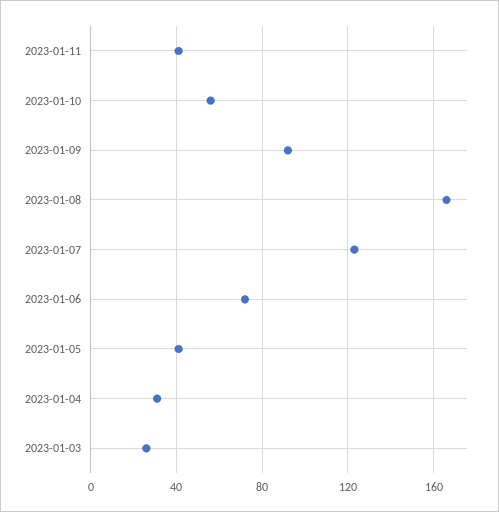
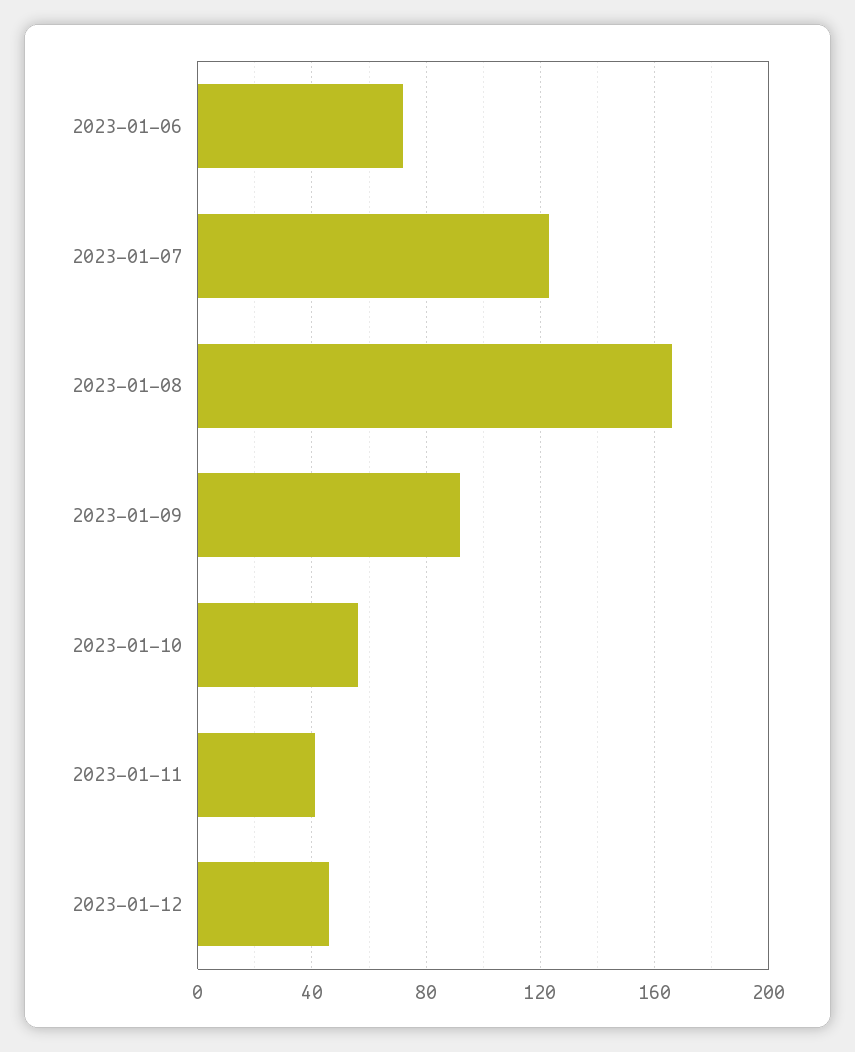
2023-01-05: 40 -> none
2023-01-04: 30 -> none
2023-01-03: 25 -> none
2023-01-12: none -> 45

